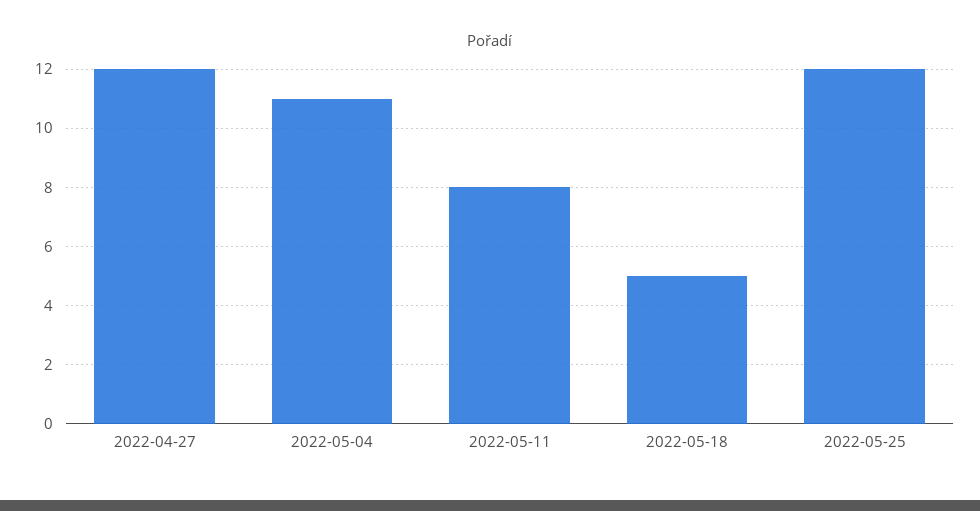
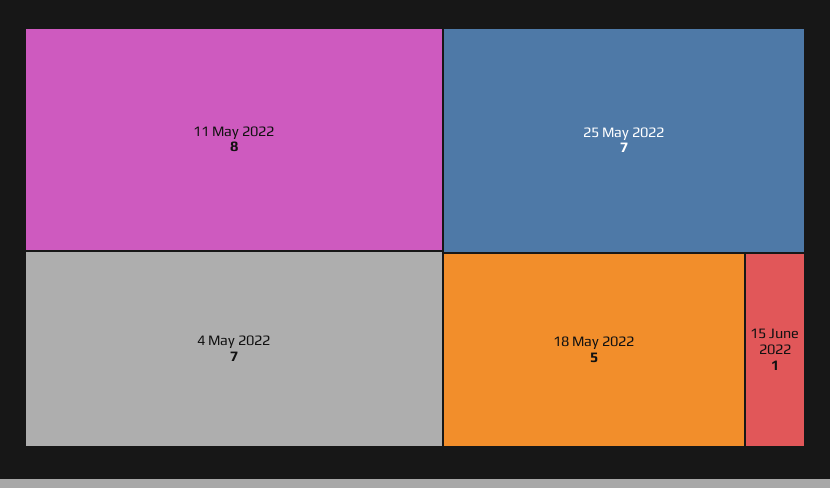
2022-04-27: 12 -> none
2022-05-04: 11 -> 7
2022-05-25: 12 -> 7
15 June 2022: none -> 1

